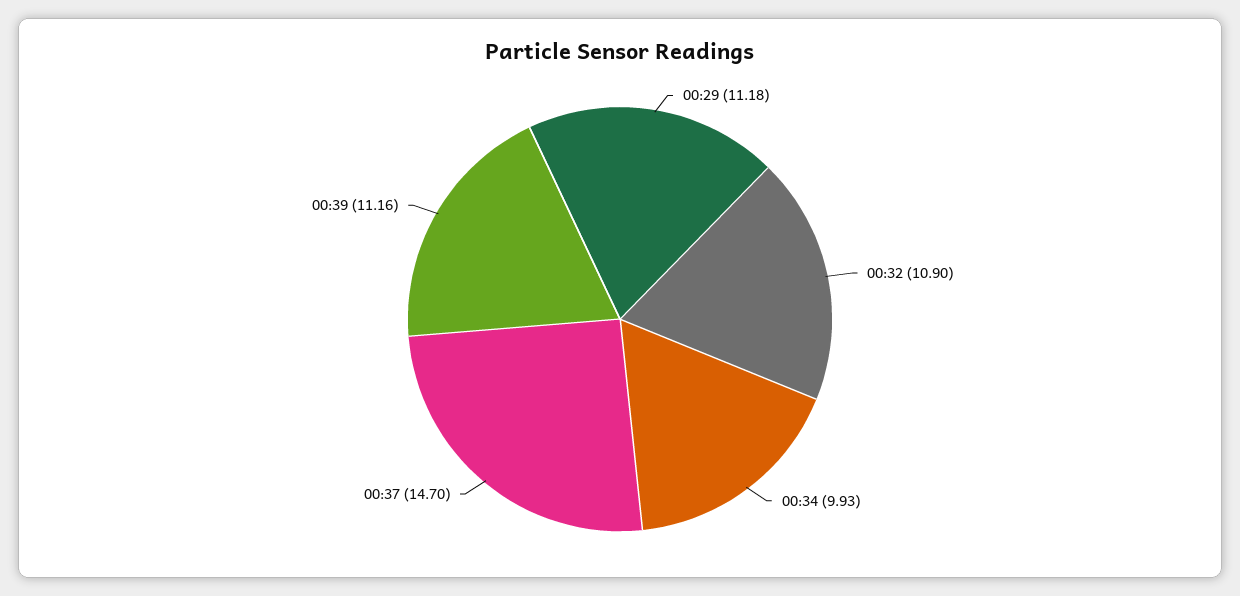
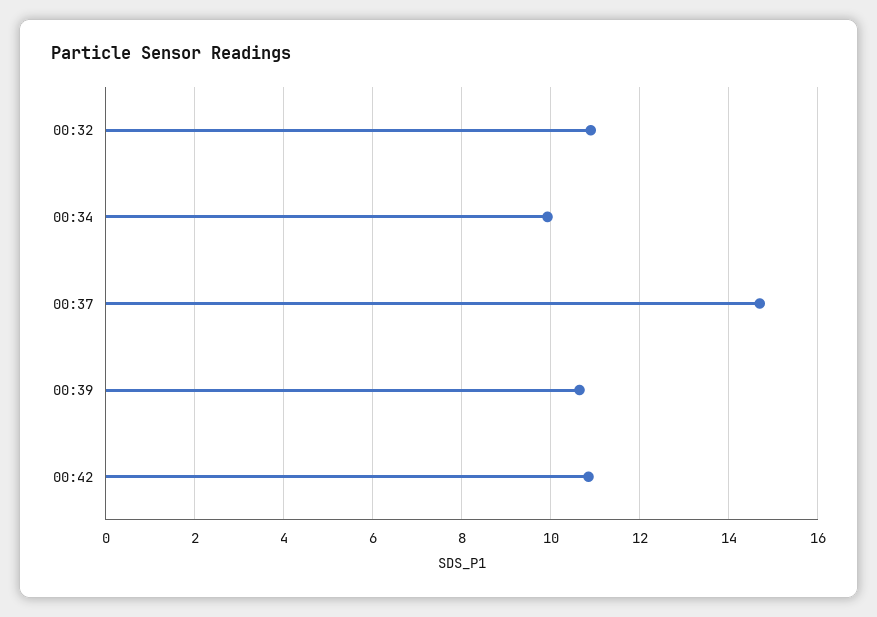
00:29: 11.18 -> none
00:39: 11.16 -> 10.6
00:42: none -> 10.8

